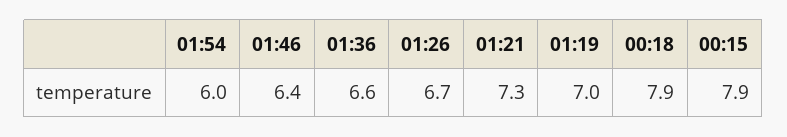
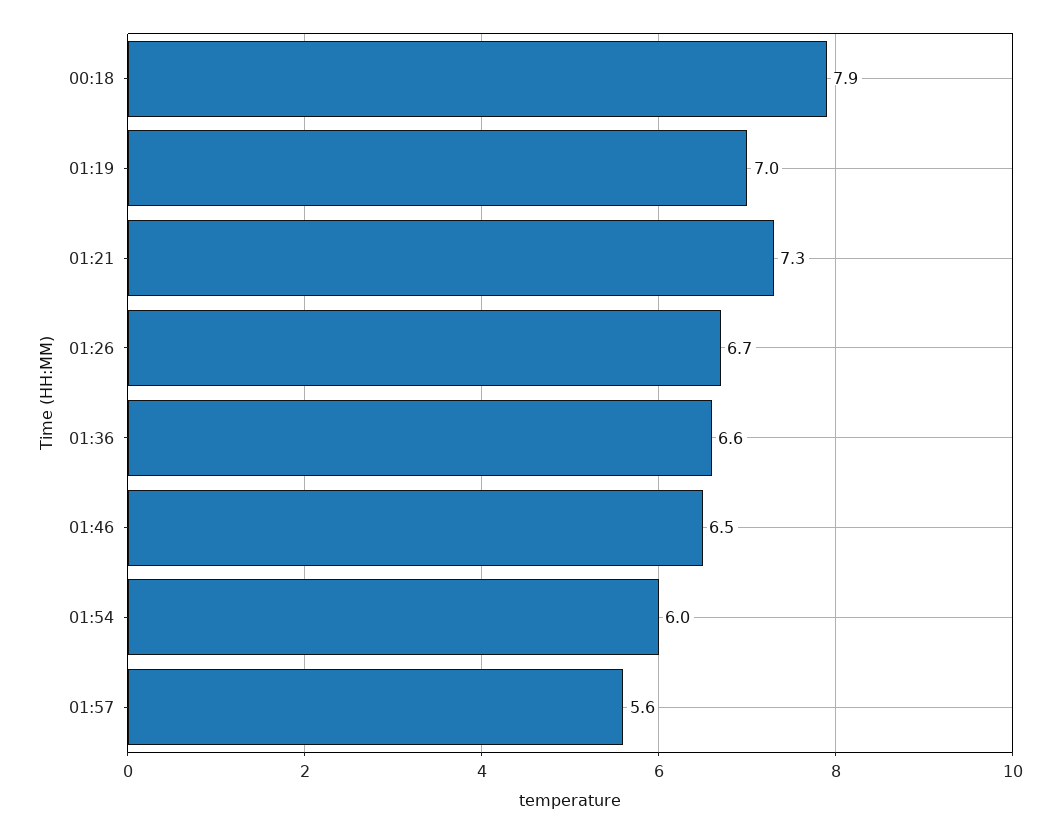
01:46: 6.4 -> 6.5
00:15: 7.9 -> none
01:57: none -> 5.6

